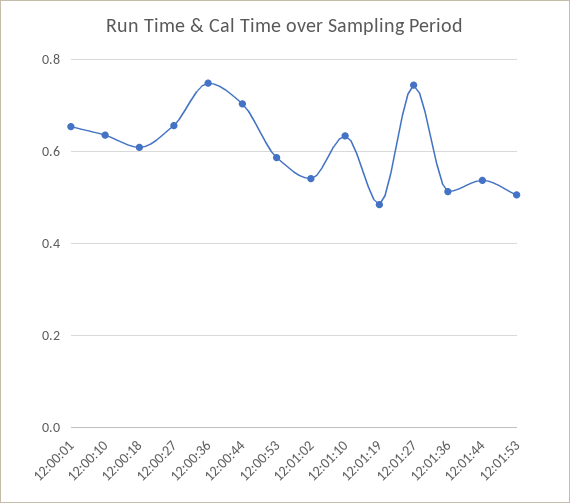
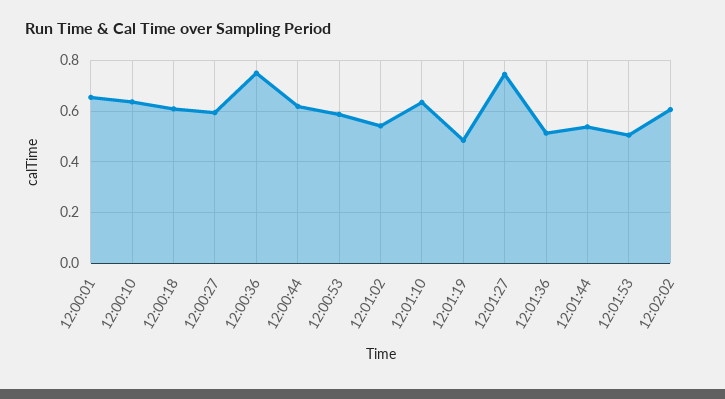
12:00:27: 0.66 -> 0.6
12:00:44: 0.7 -> 0.625
12:02:02: none -> 0.6

